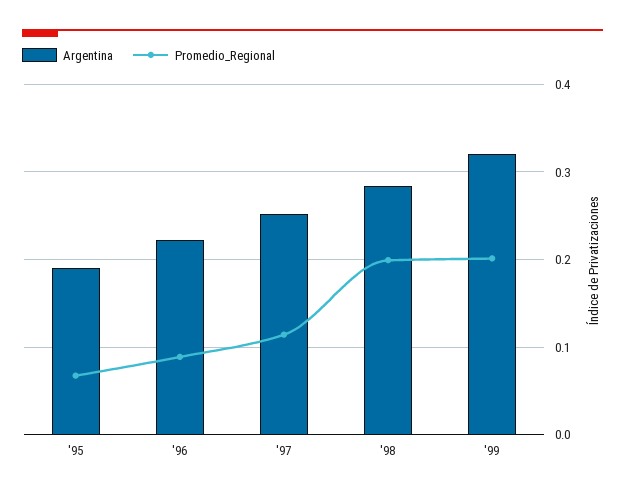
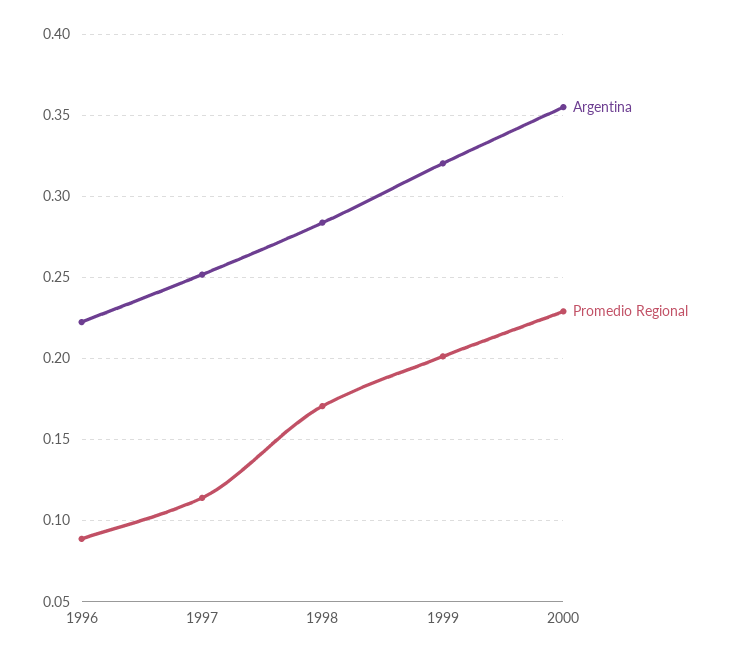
Argentina, '95: 0.19 -> none
Promedio_Regional, '95: 0.07 -> none
Promedio_Regional, '98: 0.2 -> 0.17
Argentina, 2000: none -> 0.355
Promedio_Regional, 2000: none -> 0.23

